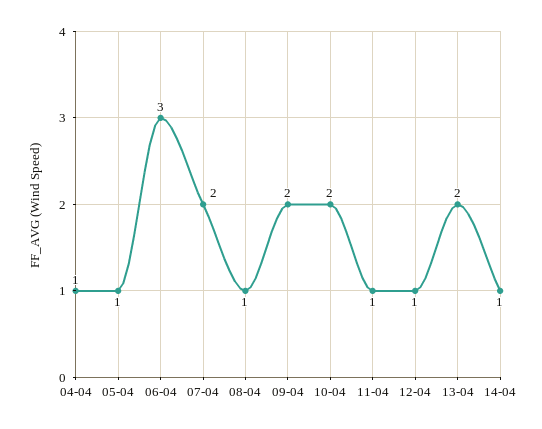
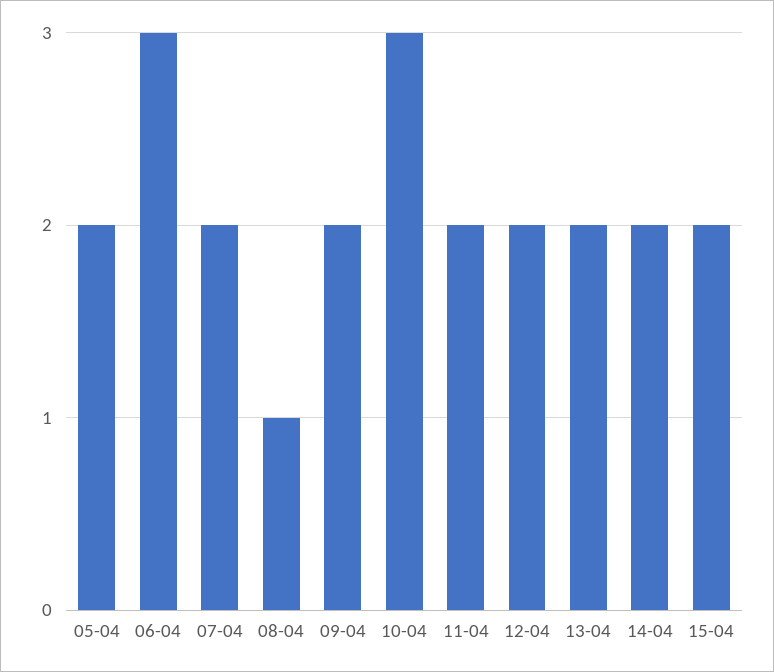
04-04: 1 -> none
05-04: 1 -> 2
10-04: 2 -> 3
11-04: 1 -> 2
12-04: 1 -> 2
14-04: 1 -> 2
15-04: none -> 2

